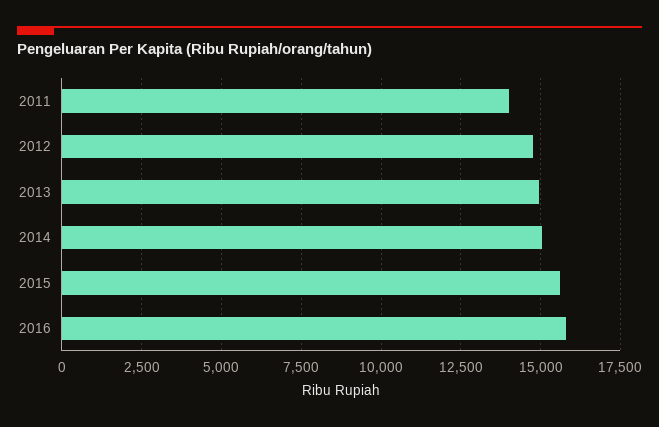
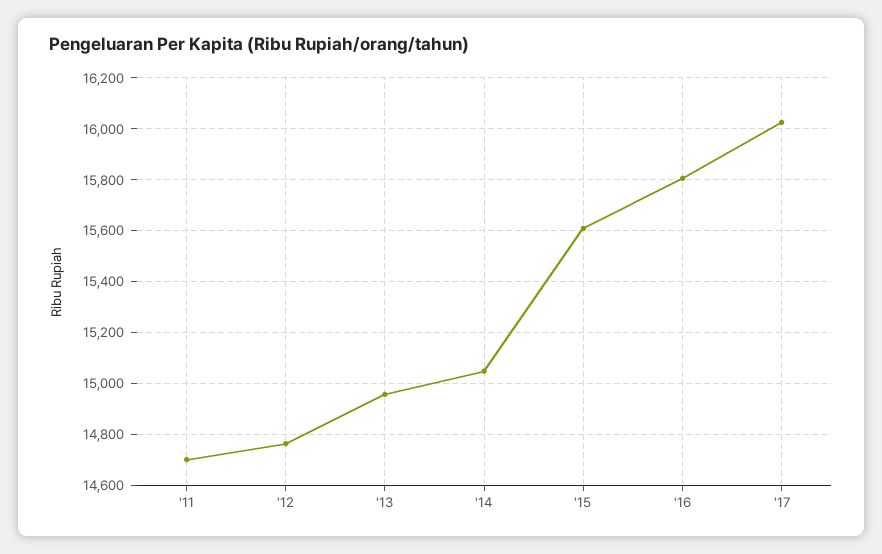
2011: 14000 -> 14700
'17: none -> 16025

